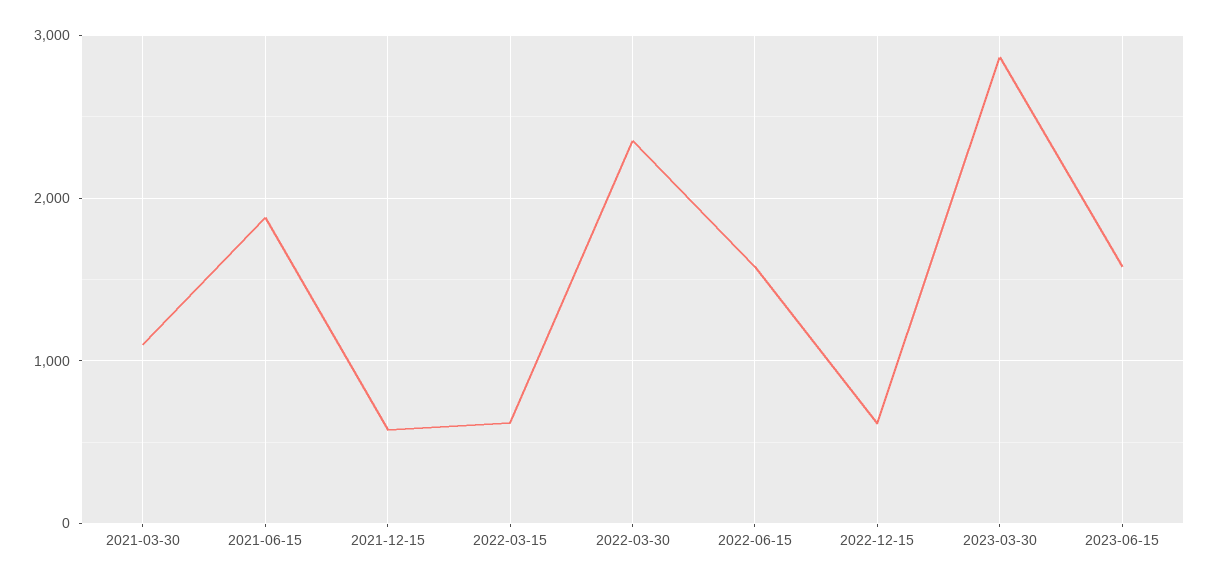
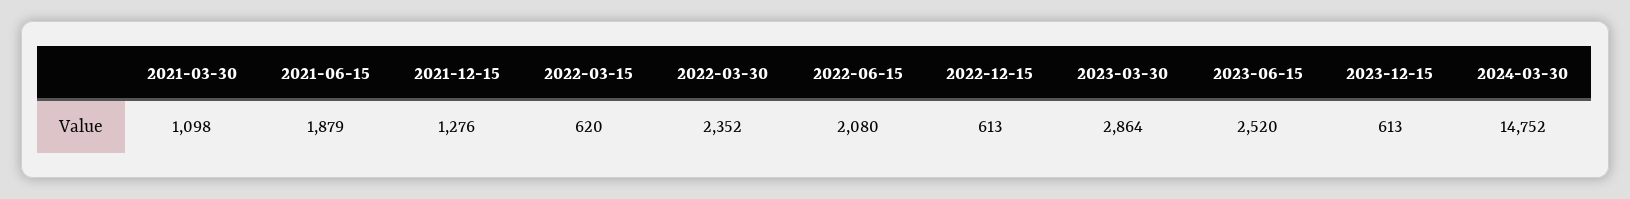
2021-12-15: 600 -> 1276
2022-06-15: 1600 -> 2080
2023-06-15: 1600 -> 2520
2023-12-15: none -> 613
2024-03-30: none -> 14752

